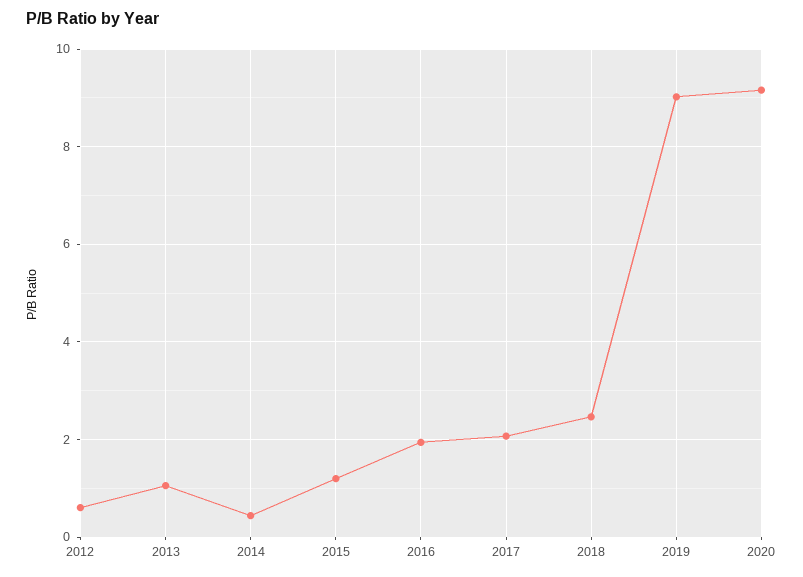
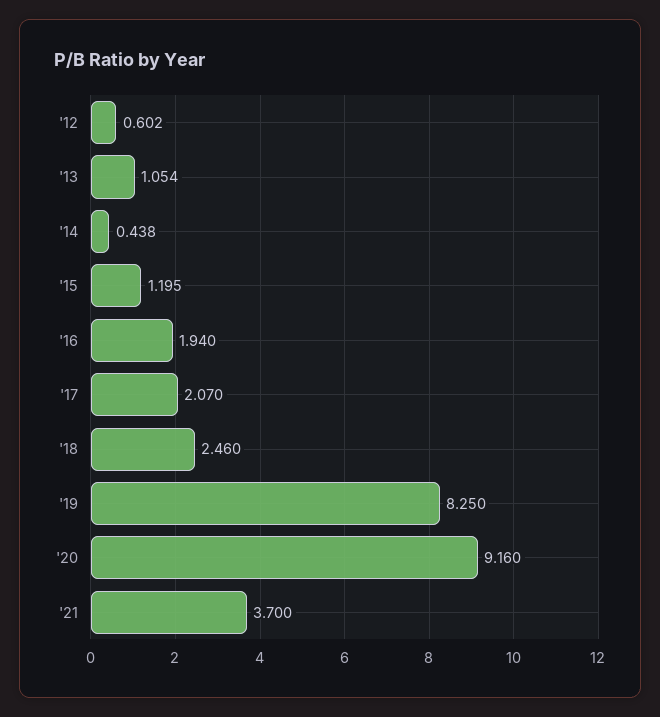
2019: 9 -> 8.25
'21: none -> 3.7

